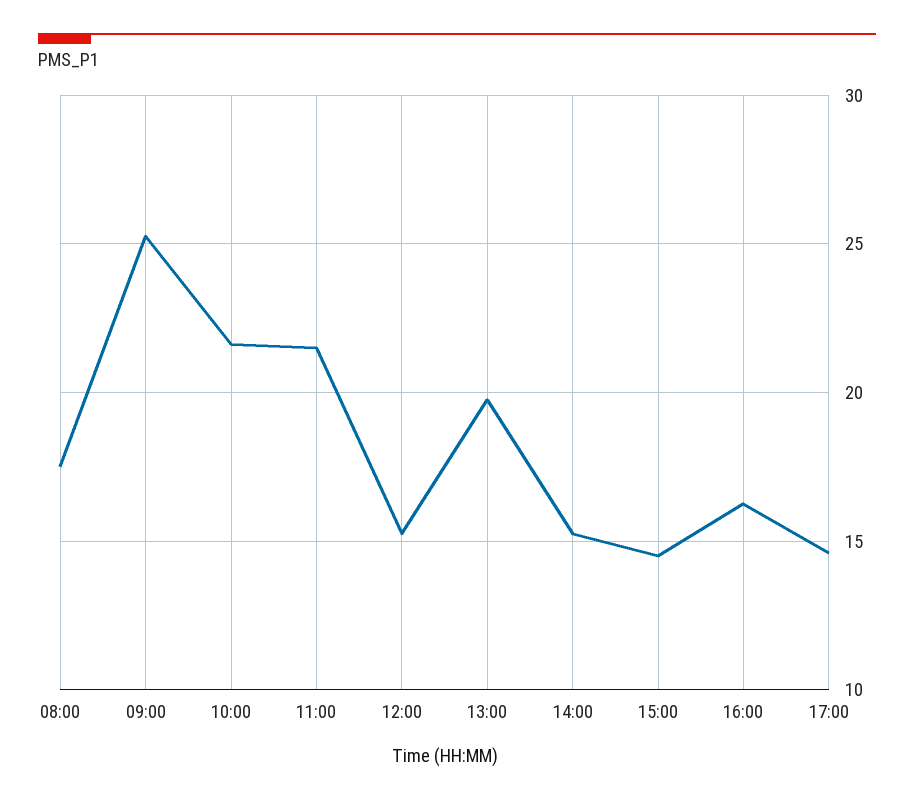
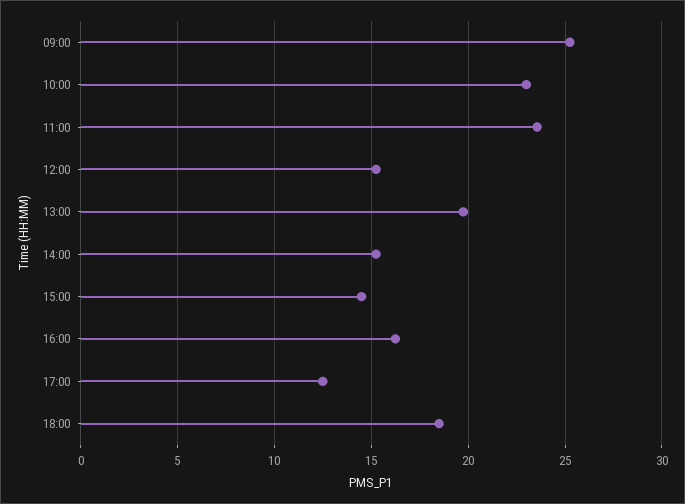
08:00: 17.5 -> none
10:00: 21.5 -> 23
11:00: 21.5 -> 23.5
17:00: 14.5 -> 12.5
18:00: none -> 18.5

